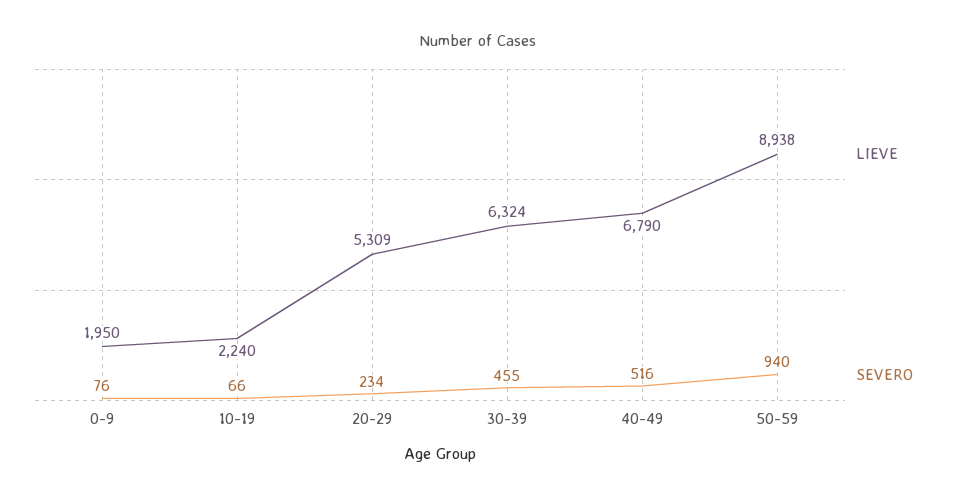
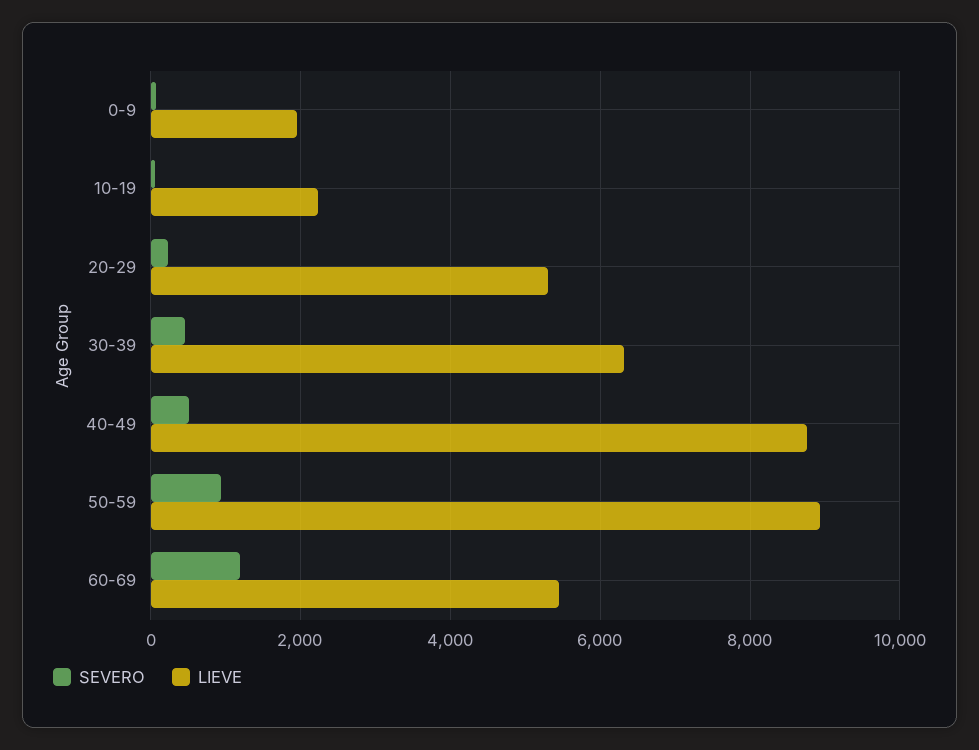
LIEVE, 40-49: 6790 -> 8800
SEVERO, 60-69: none -> 1200
LIEVE, 60-69: none -> 5400

